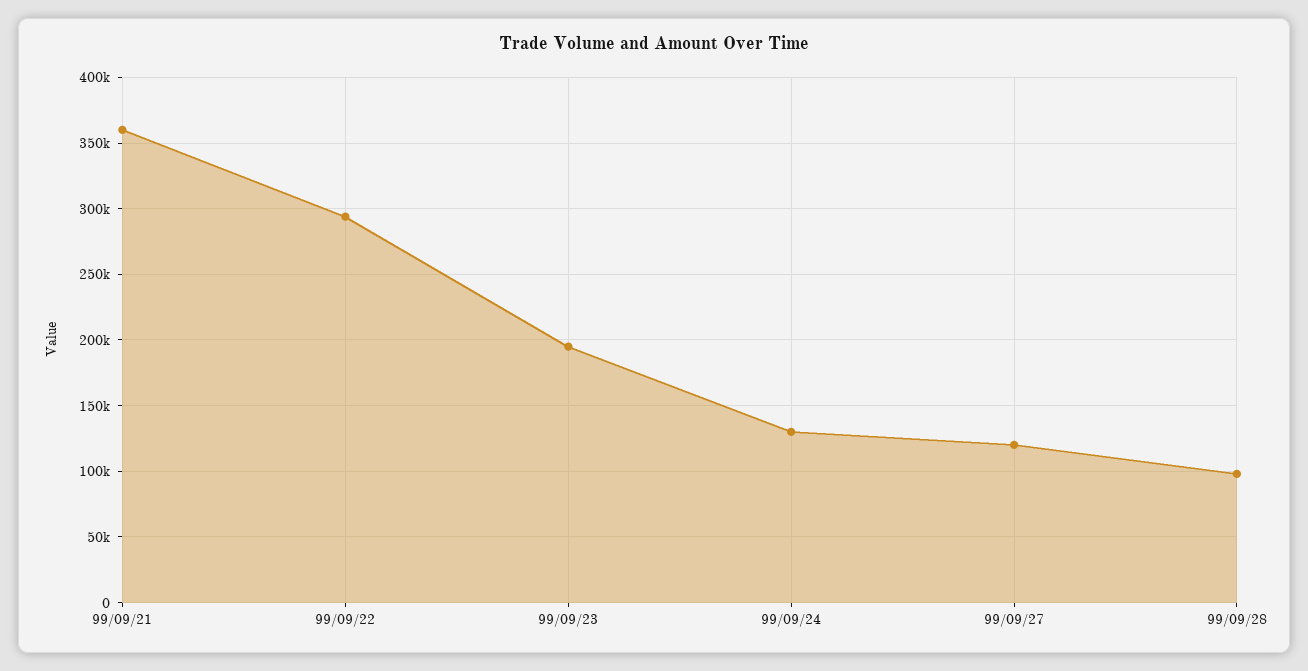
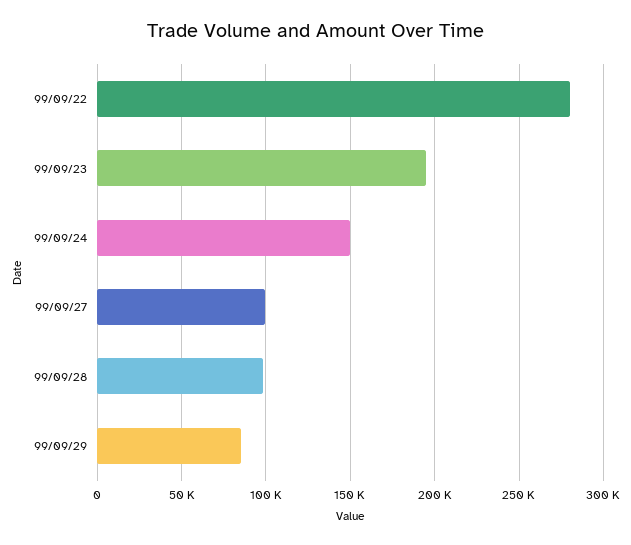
99/09/21: 360000 -> none
99/09/22: 295000 -> 280000
99/09/24: 130000 -> 150000
99/09/27: 120000 -> 100000
99/09/29: none -> 85000

